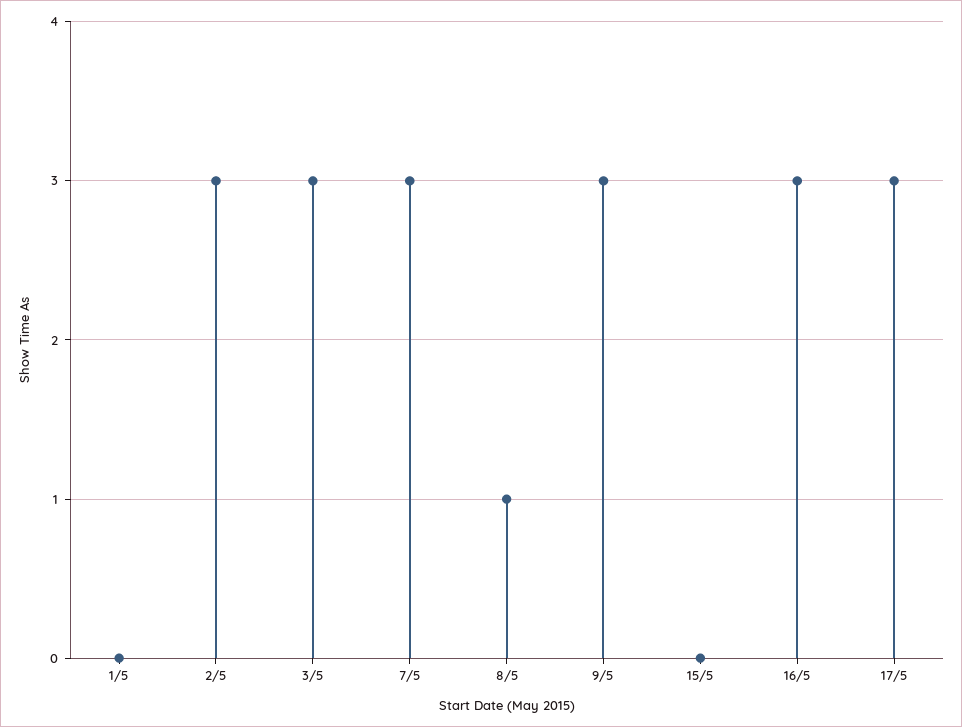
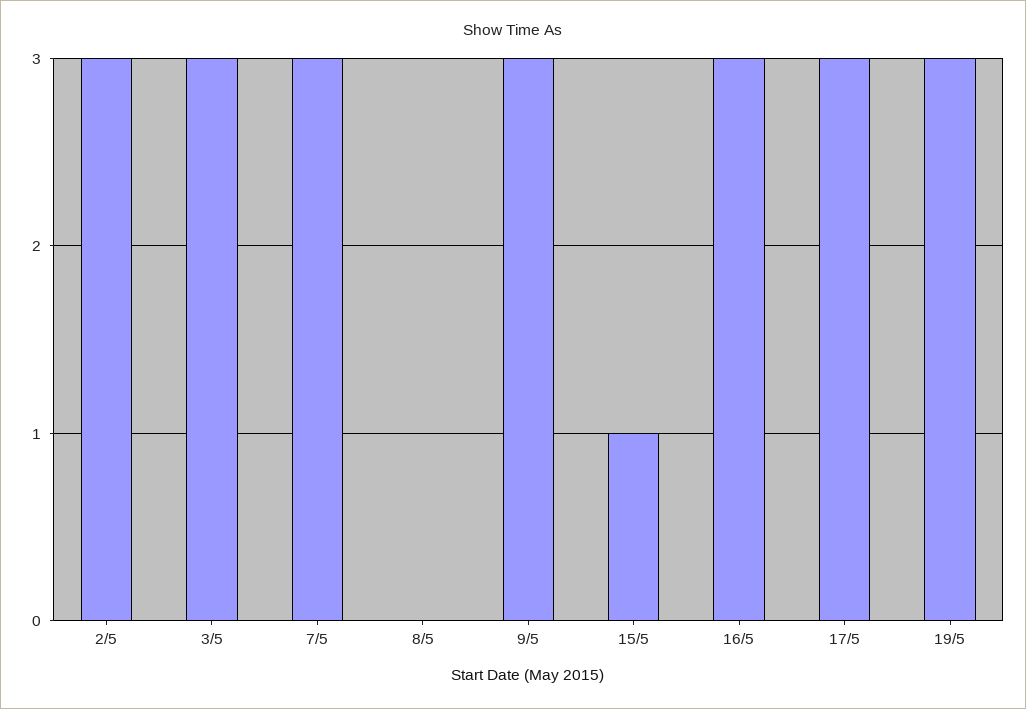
1/5: 0 -> none
8/5: 1 -> 0
15/5: 0 -> 1
19/5: none -> 3

